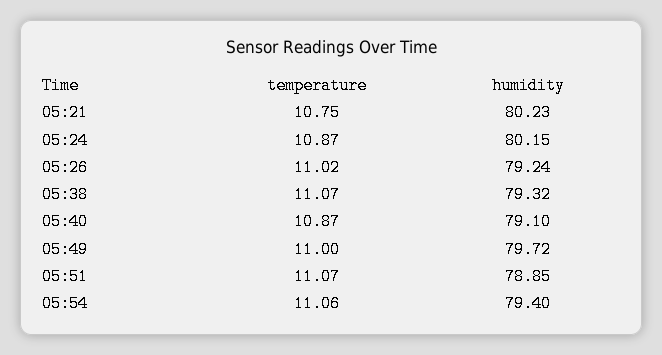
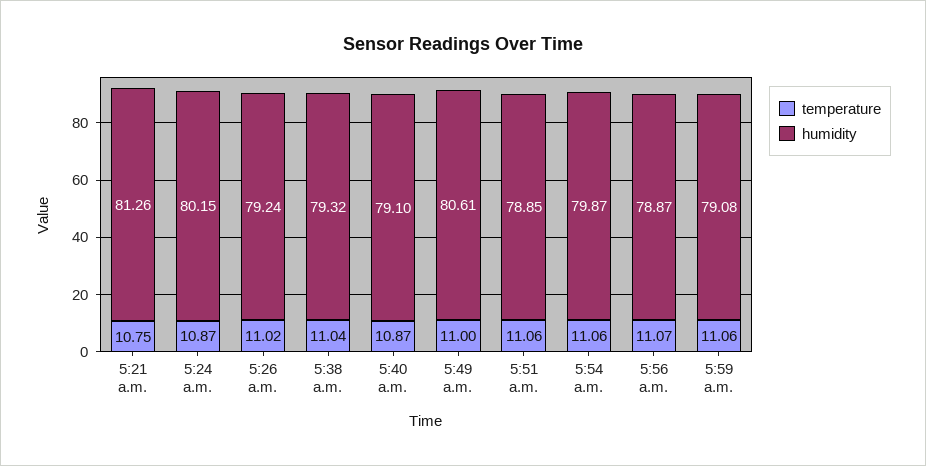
humidity, 05:21: 80.23 -> 81.26
temperature, 05:38: 11.07 -> 11.04
humidity, 05:49: 79.72 -> 80.61
temperature, 05:51: 11.07 -> 11.06
humidity, 05:54: 79.4 -> 79.87
temperature, 5:56 a.m.: none -> 11.07
humidity, 5:56 a.m.: none -> 78.87
temperature, 5:59 a.m.: none -> 11.06
humidity, 5:59 a.m.: none -> 79.08

